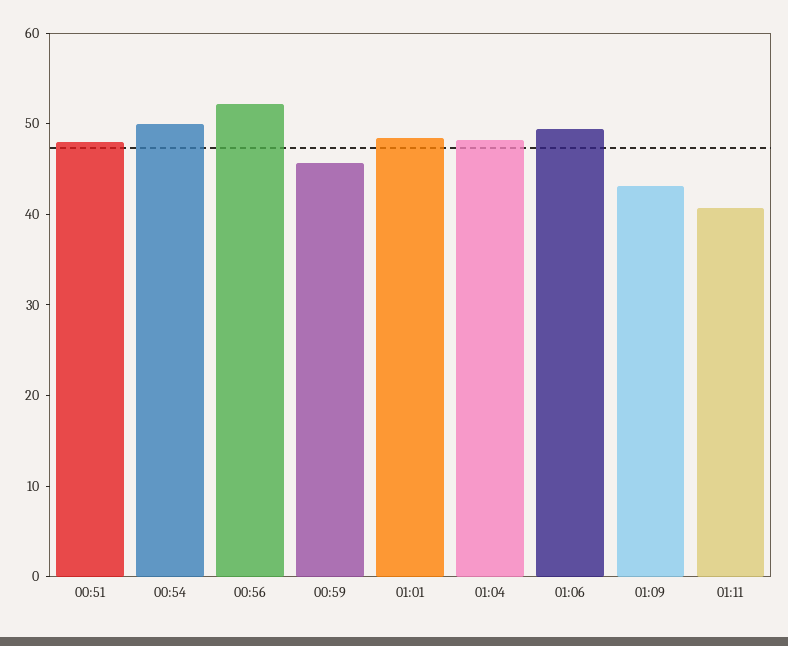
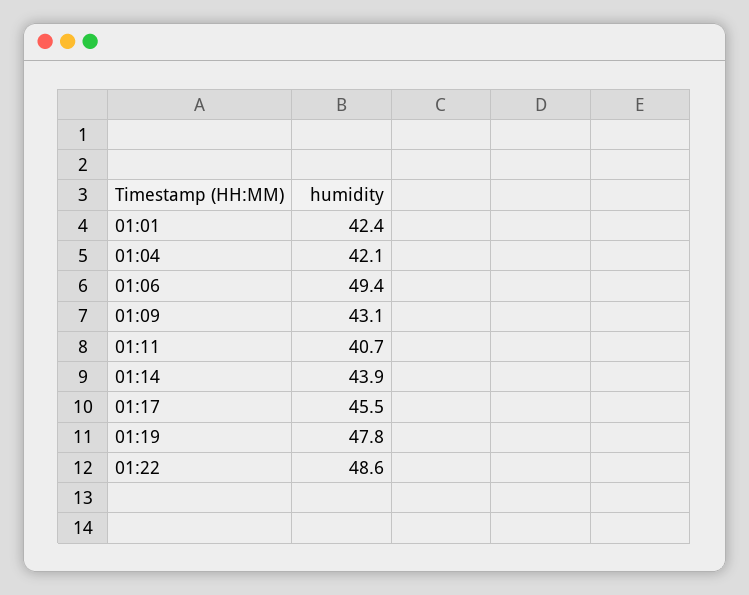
00:51: 48 -> none
00:54: 50 -> none
00:56: 52 -> none
00:59: 46 -> none
01:01: 48 -> 42.4
01:04: 48 -> 42.1
01:14: none -> 43.9
01:17: none -> 45.5
01:19: none -> 47.8
01:22: none -> 48.6

